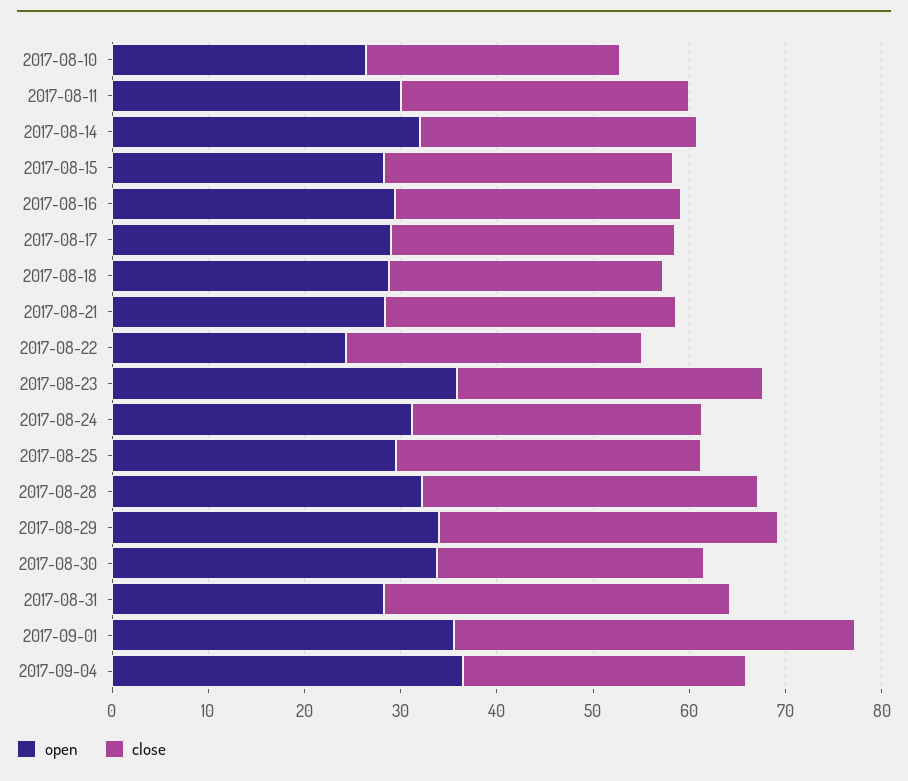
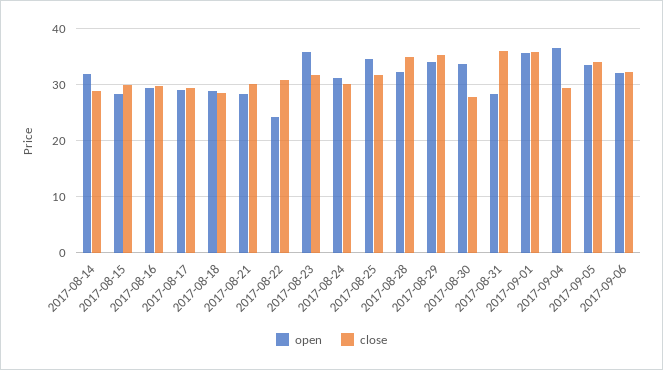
open, 2017-08-10: 26 -> none
close, 2017-08-10: 26 -> none
open, 2017-08-11: 30 -> none
close, 2017-08-11: 30 -> none
open, 2017-08-25: 30 -> 34
close, 2017-09-01: 42 -> 36
open, 2017-09-05: none -> 34
close, 2017-09-05: none -> 34
open, 2017-09-06: none -> 32
close, 2017-09-06: none -> 32

